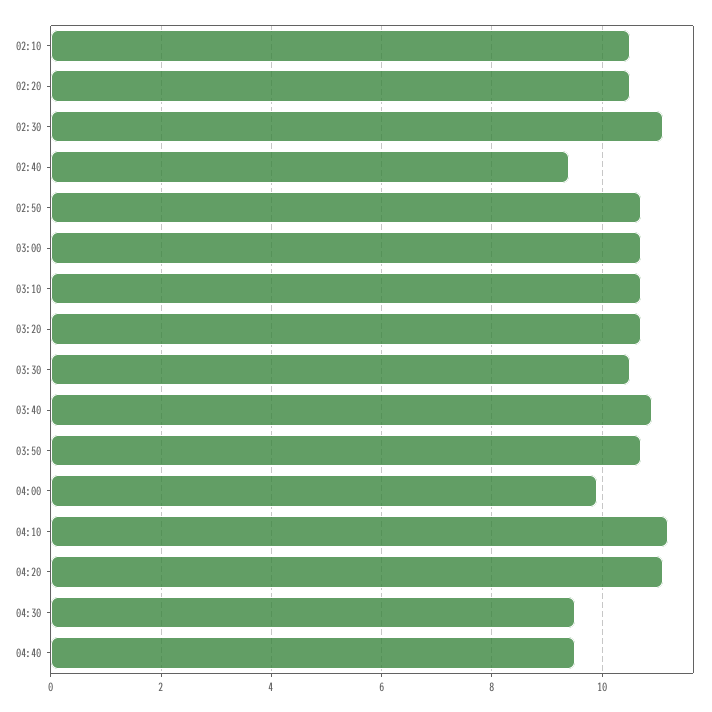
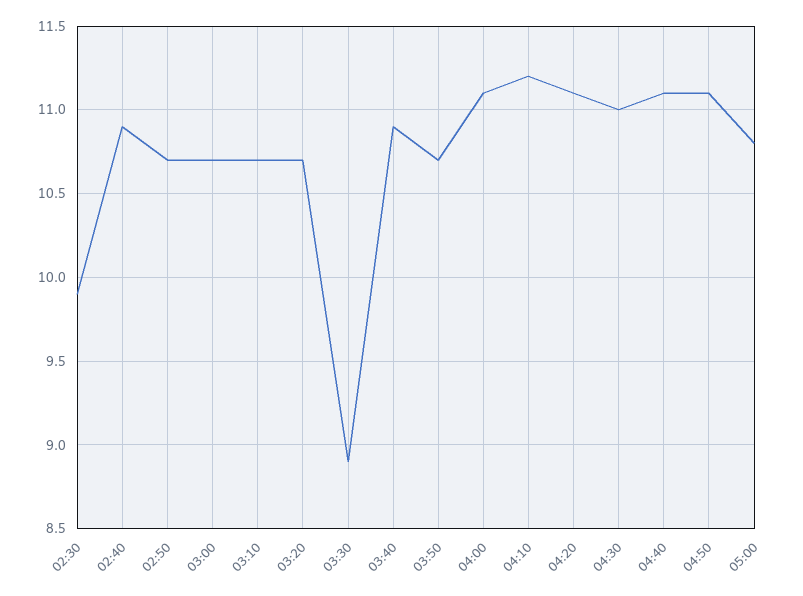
02:10: 10.5 -> none
02:20: 10.5 -> none
02:30: 11 -> 9.9
02:40: 9.5 -> 10.9
03:30: 10.5 -> 8.9
04:00: 10 -> 11.1
04:30: 9.5 -> 11
04:40: 9.5 -> 11.1
04:50: none -> 11.1
05:00: none -> 10.8

